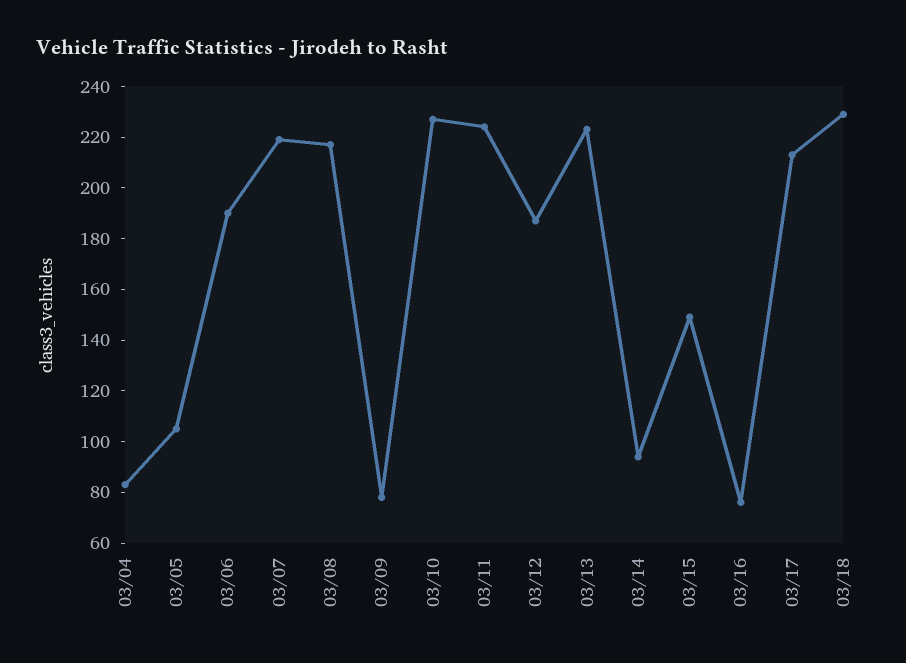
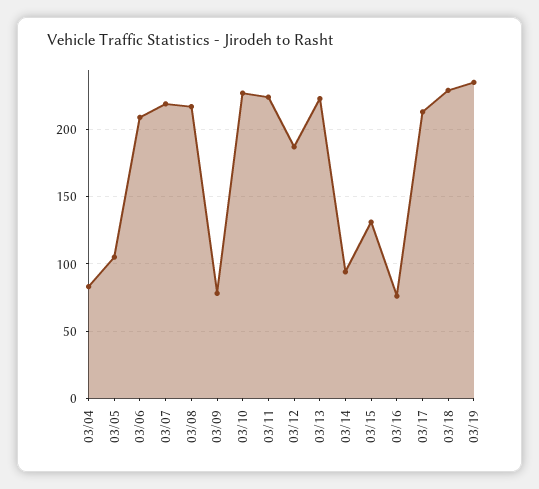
03/06: 190 -> 210
03/15: 150 -> 130
03/19: none -> 235

